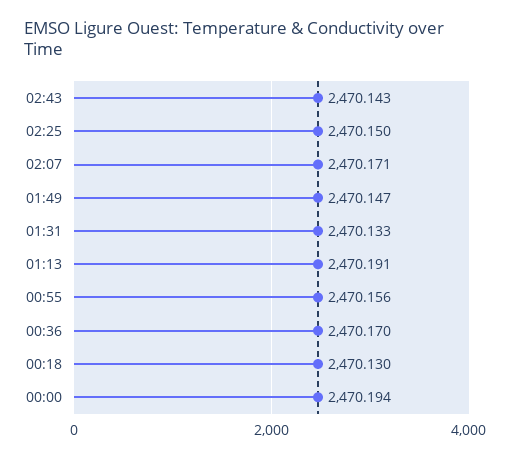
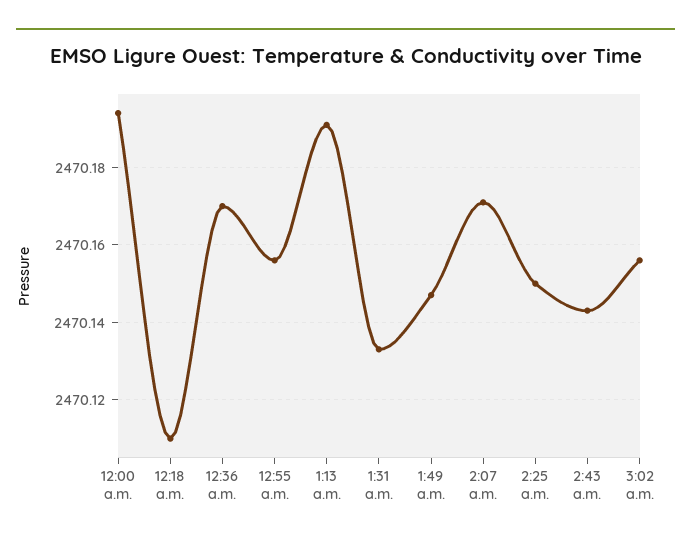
00:18: 2470.13 -> 2470.11
3:02 a.m.: none -> 2470.155

